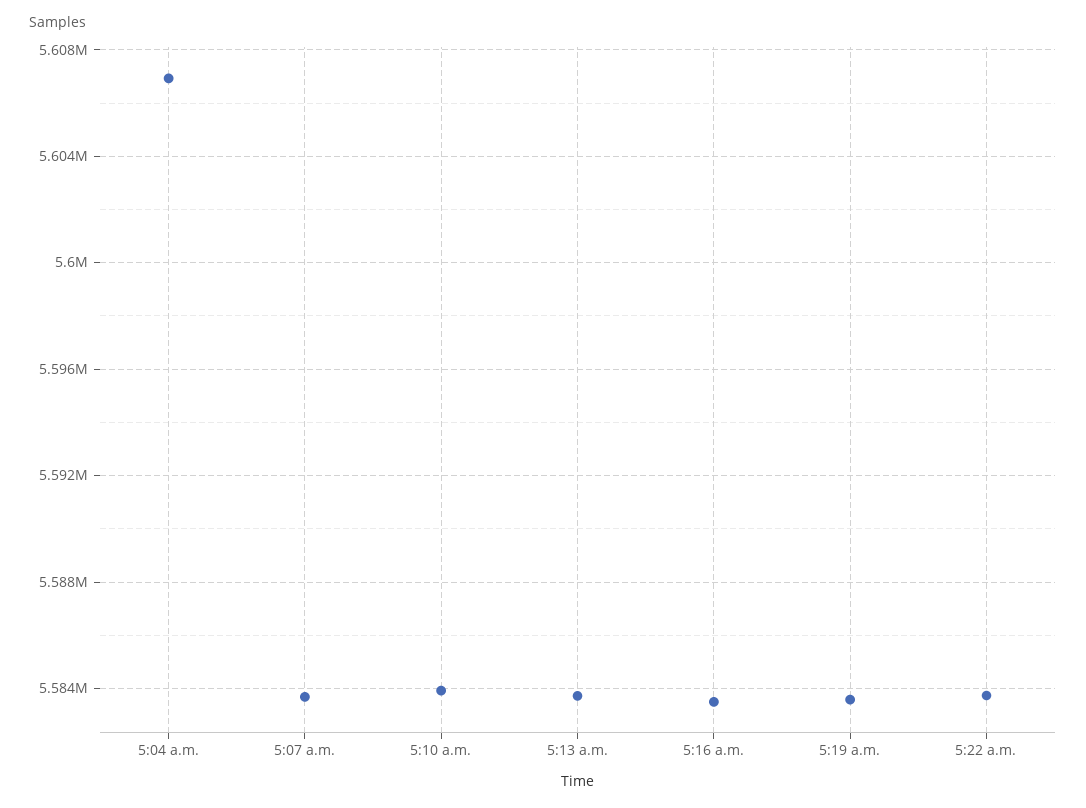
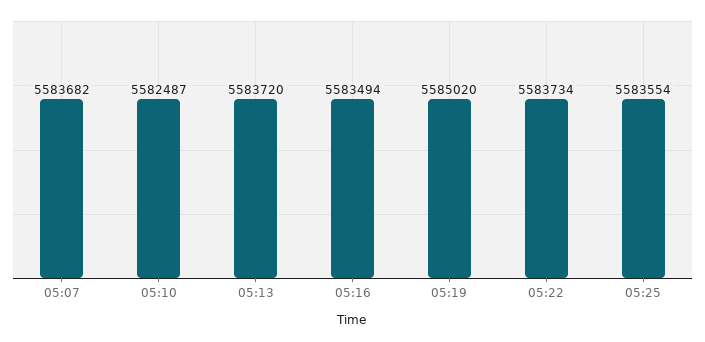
5:04 a.m.: 5607000 -> none
5:10 a.m.: 5584000 -> 5582487
5:19 a.m.: 5583500 -> 5585020
05:25: none -> 5583554

